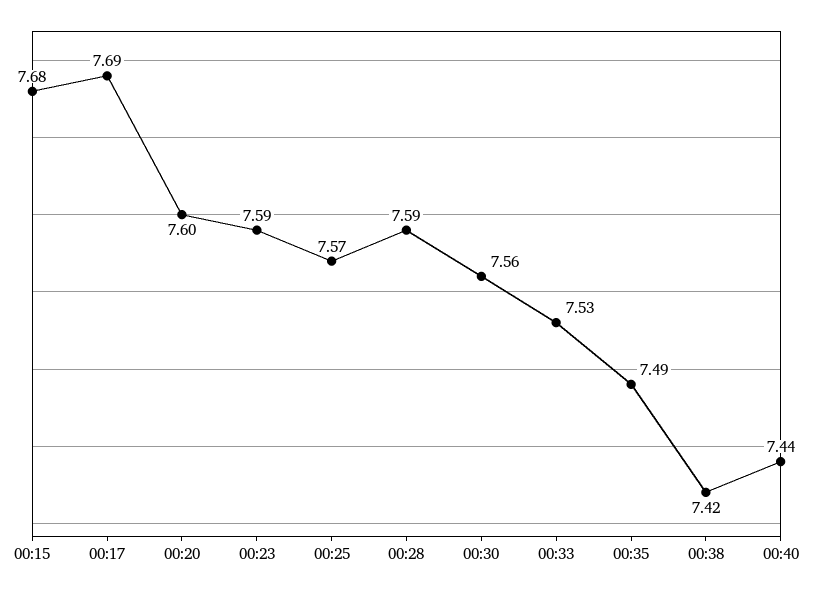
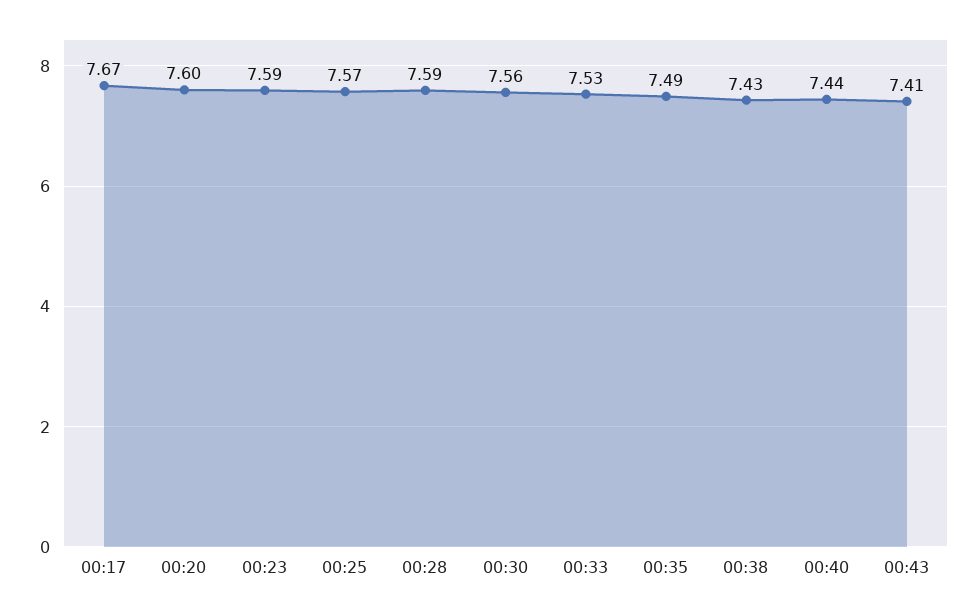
00:15: 7.68 -> none
00:17: 7.69 -> 7.67
00:38: 7.42 -> 7.43
00:43: none -> 7.41

